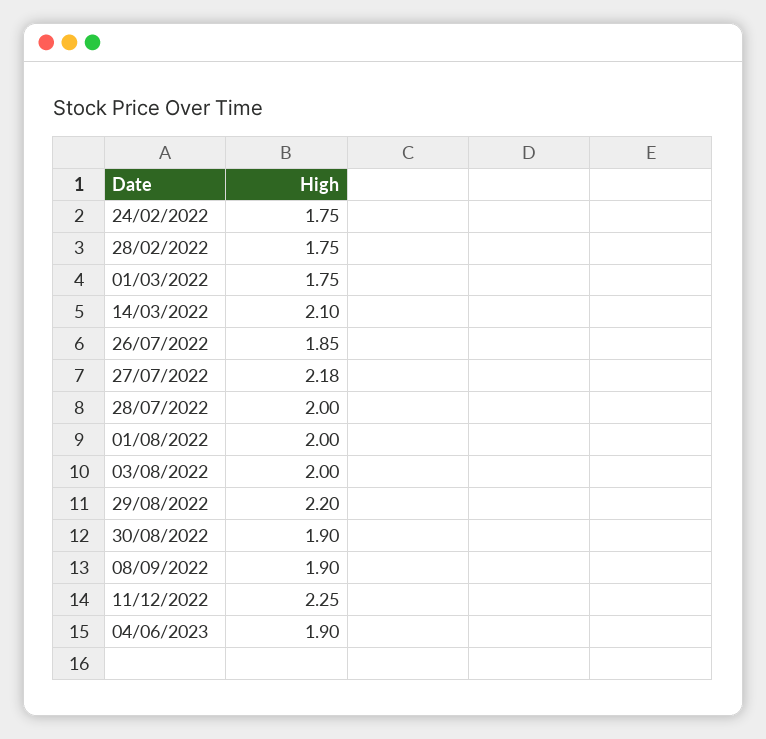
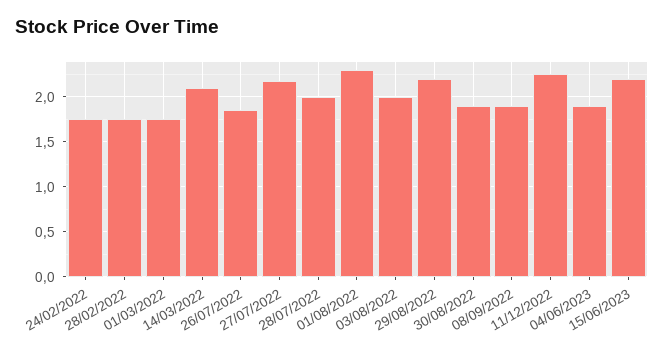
01/08/2022: 2 -> 2.3
15/06/2023: none -> 2.2

